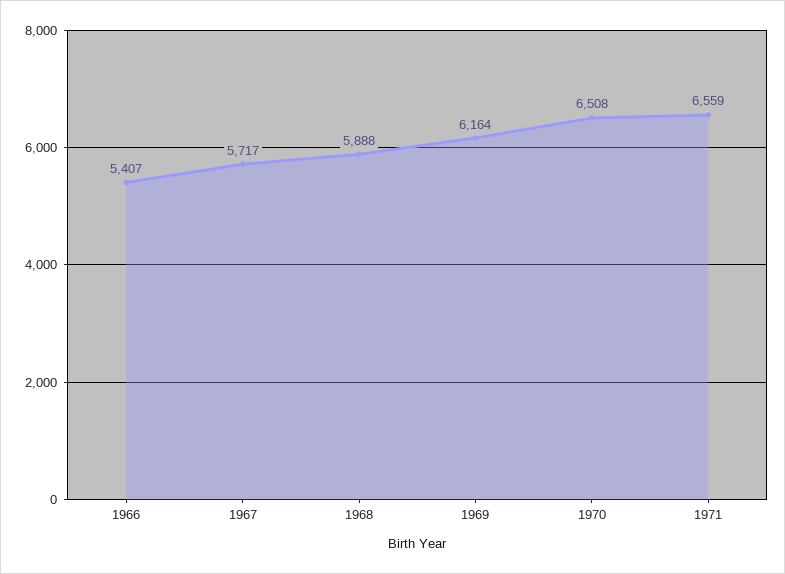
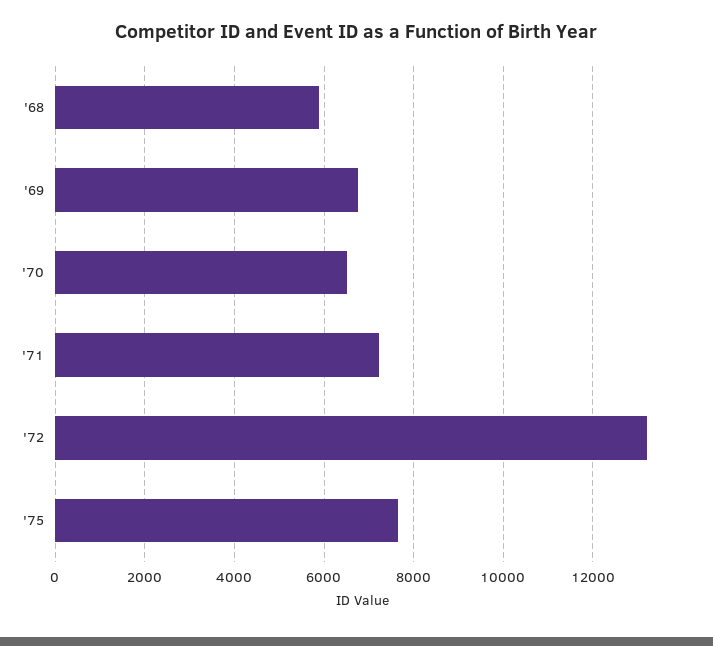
1966: 5407 -> none
1967: 5717 -> none
1969: 6164 -> 6800
1971: 6559 -> 7200
'72: none -> 13200
'75: none -> 7600

